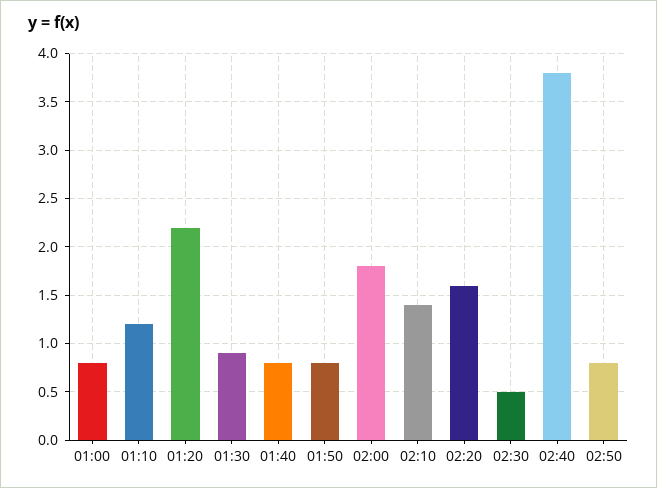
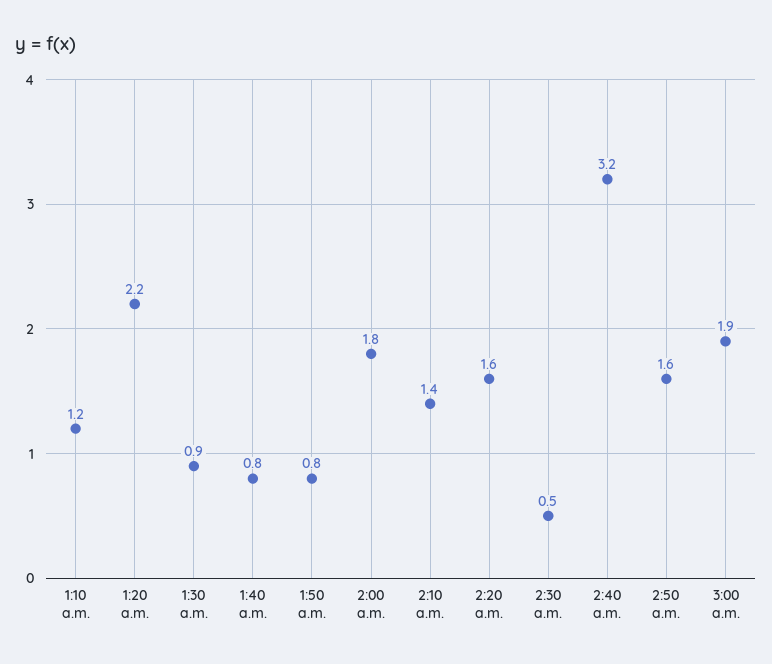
01:00: 0.8 -> none
02:40: 3.8 -> 3.2
02:50: 0.8 -> 1.6
3:00 a.m.: none -> 1.9

